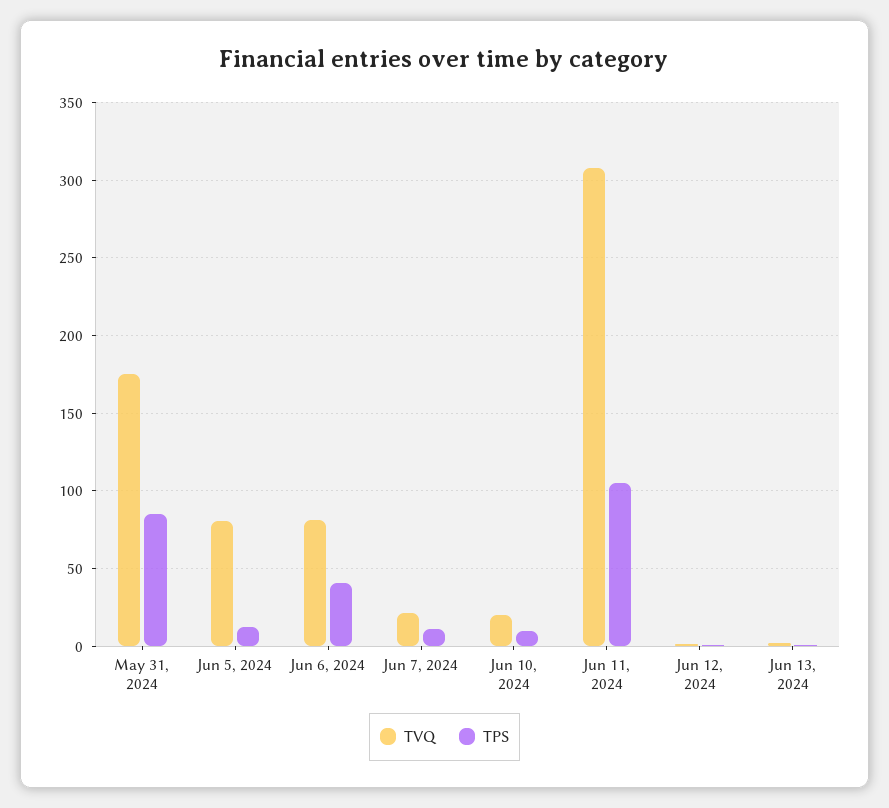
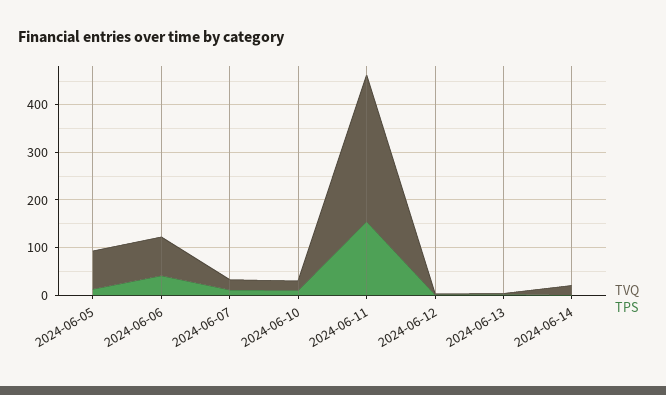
TVQ, May 31, 2024: 175 -> none
TPS, May 31, 2024: 85 -> none
TPS, Jun 11, 2024: 105 -> 160
TVQ, 2024-06-14: none -> 20
TPS, 2024-06-14: none -> 0

